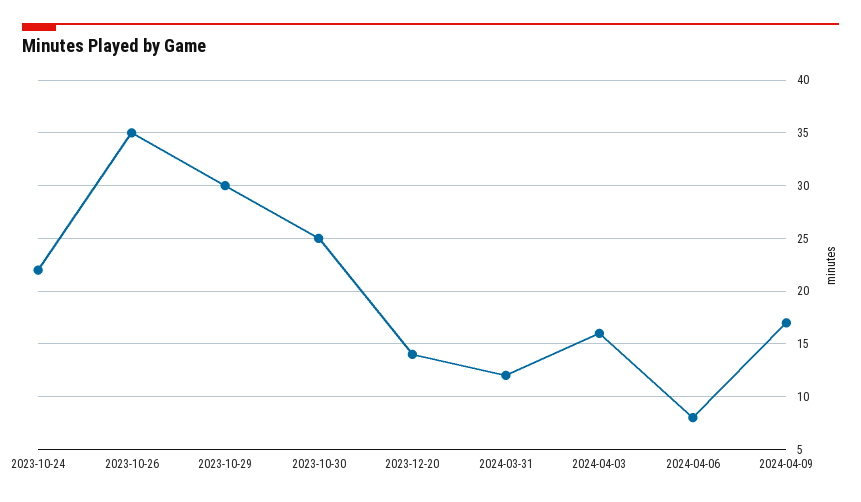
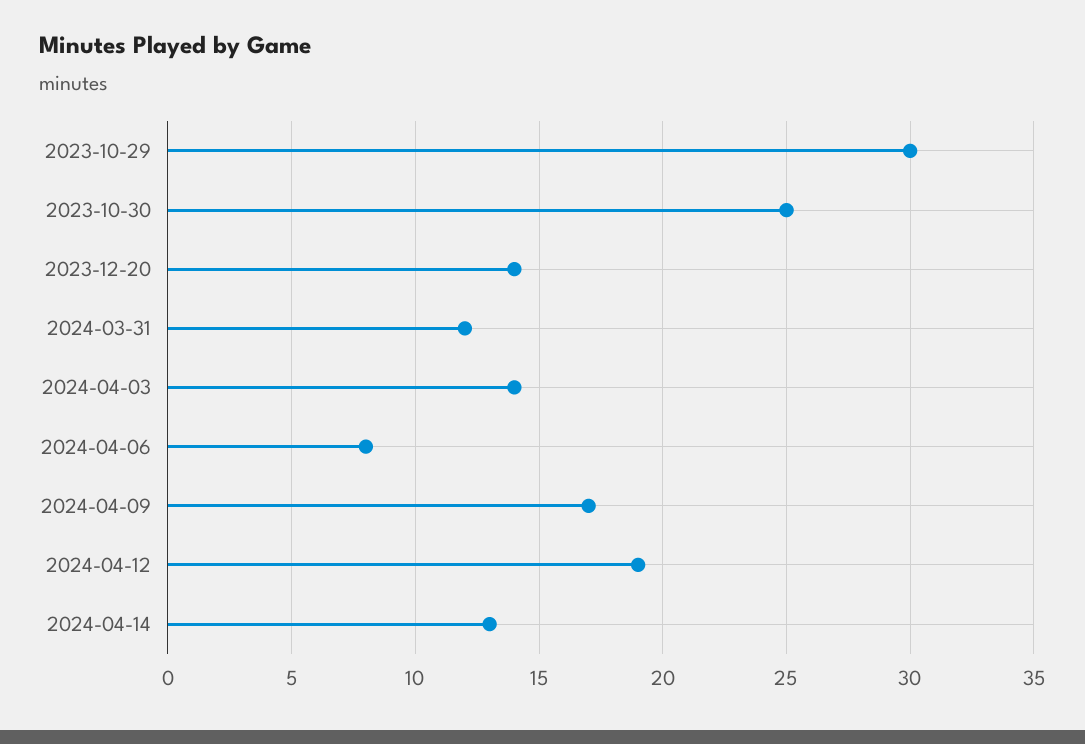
2023-10-24: 22 -> none
2023-10-26: 35 -> none
2024-04-03: 16 -> 14
2024-04-12: none -> 19
2024-04-14: none -> 13

